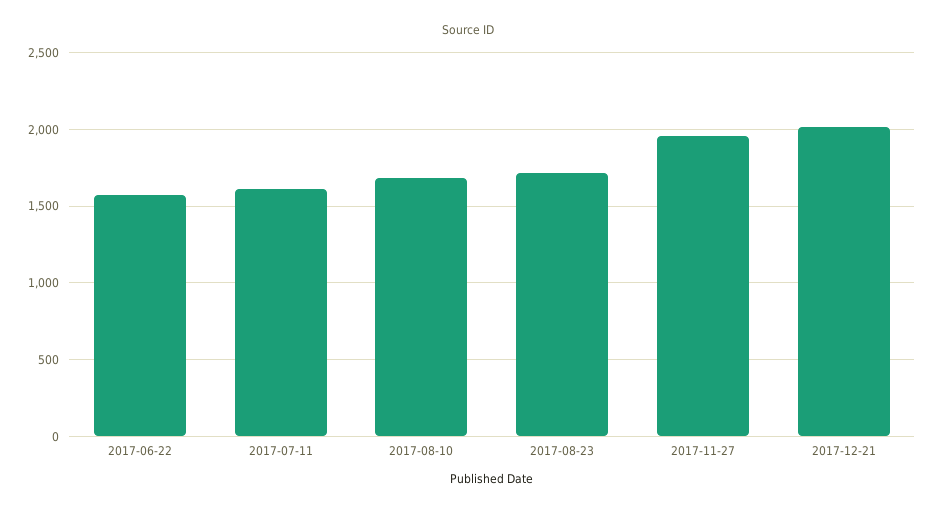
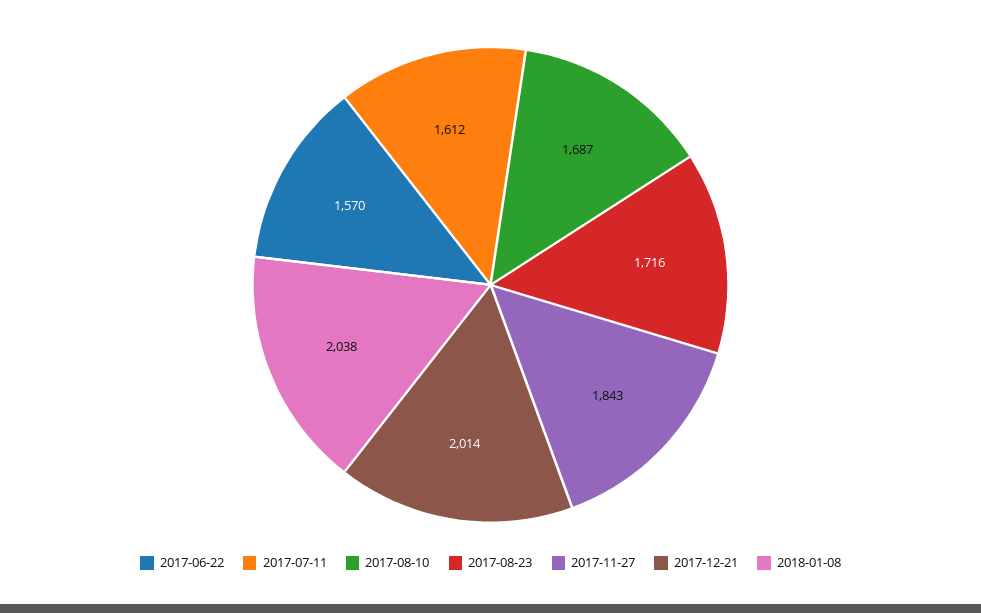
2017-11-27: 1950 -> 1843
2018-01-08: none -> 2038

